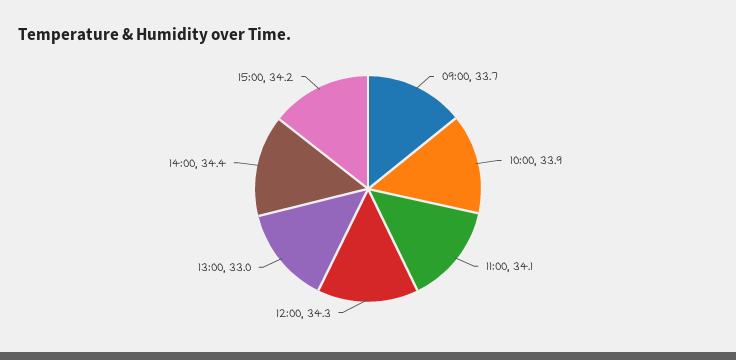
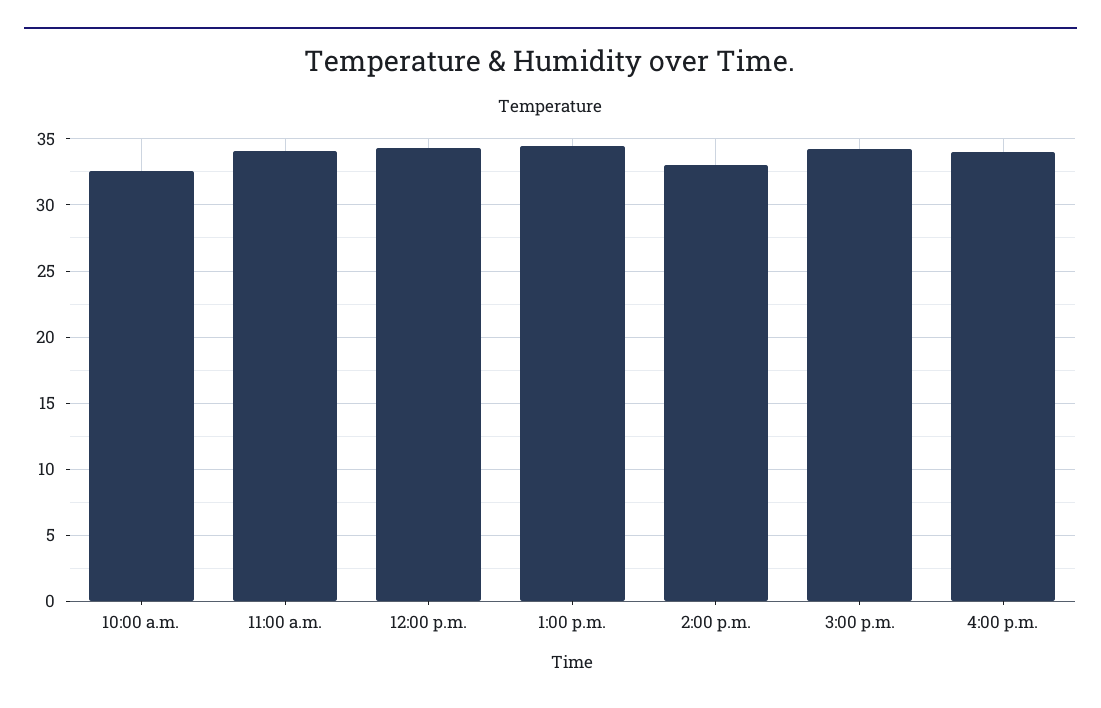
09:00: 33.7 -> none
10:00: 33.9 -> 32.5
13:00: 33 -> 34.5
14:00: 34.4 -> 33
4:00 p.m.: none -> 34

